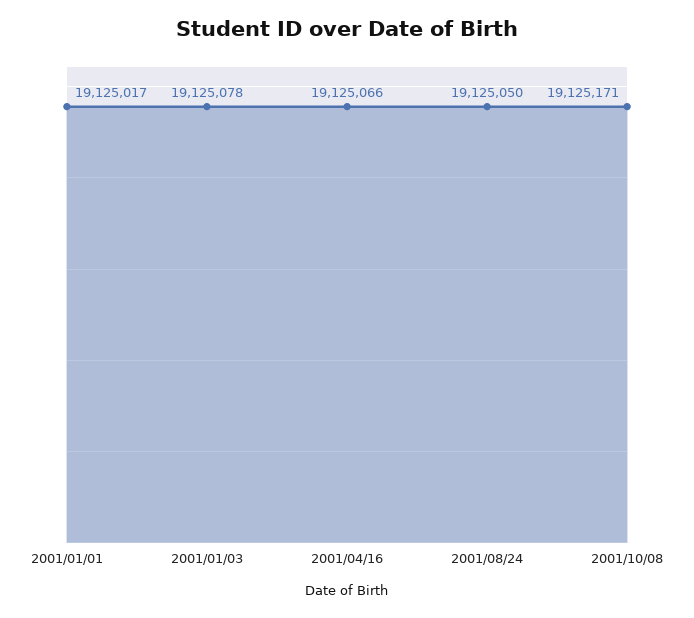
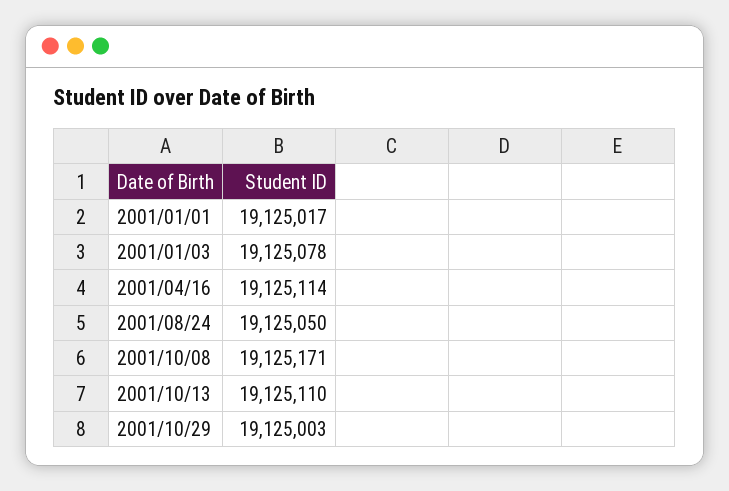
2001/04/16: 19125066 -> 19125114
2001/10/13: none -> 19125110
2001/10/29: none -> 19125003

